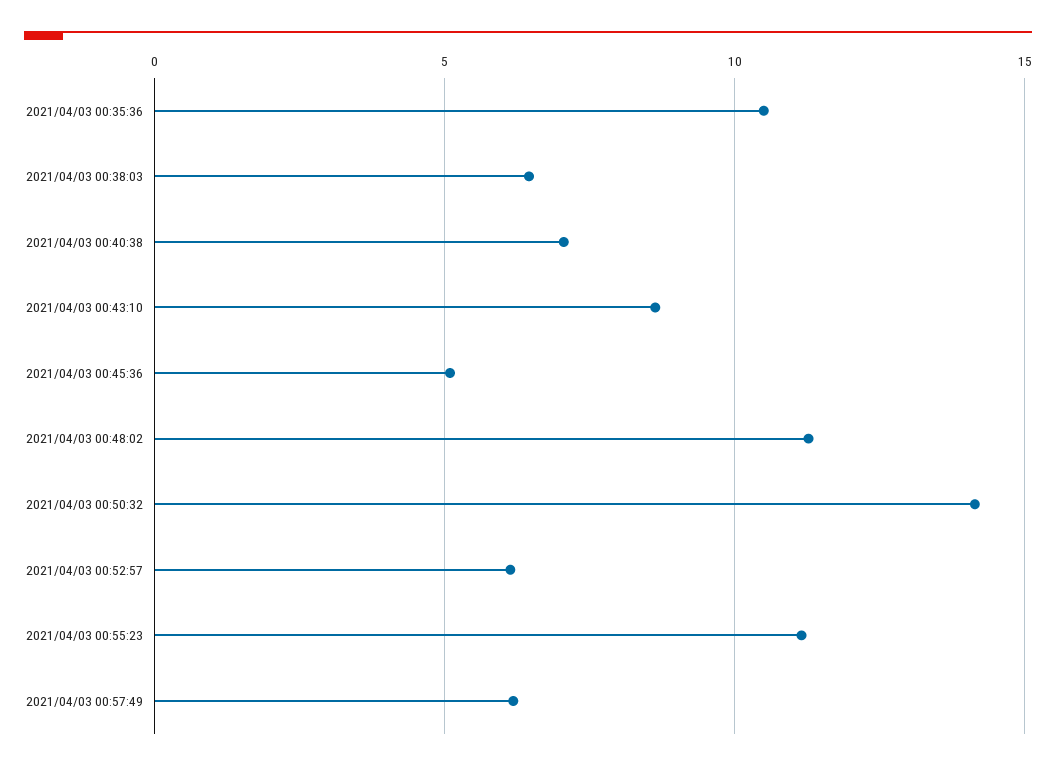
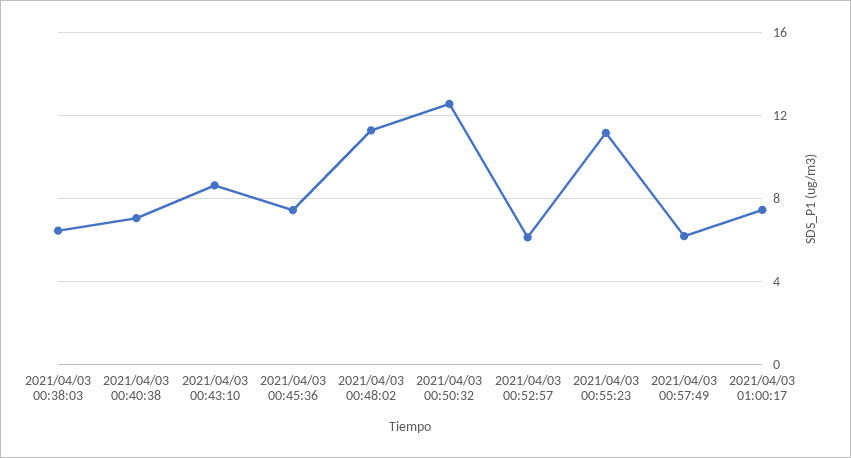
2021/04/03 00:35:36: 10.5 -> none
2021/04/03 00:45:36: 5 -> 7.5
2021/04/03 00:50:32: 14 -> 12.5
2021/04/03 01:00:17: none -> 7.5

